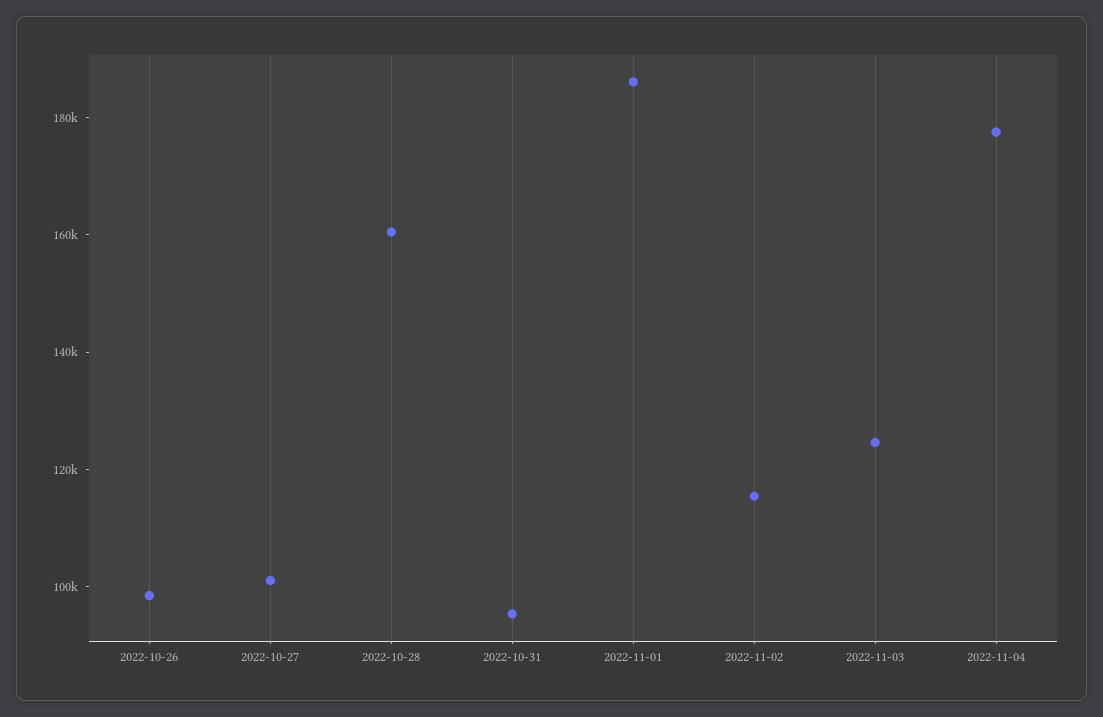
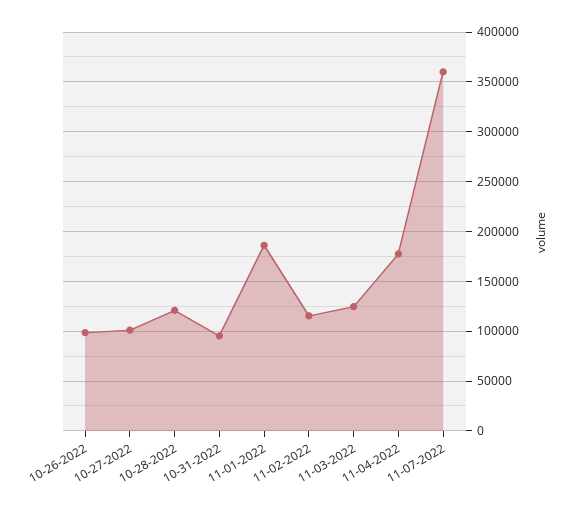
2022-10-28: 160000 -> 120000
11-07-2022: none -> 360000

